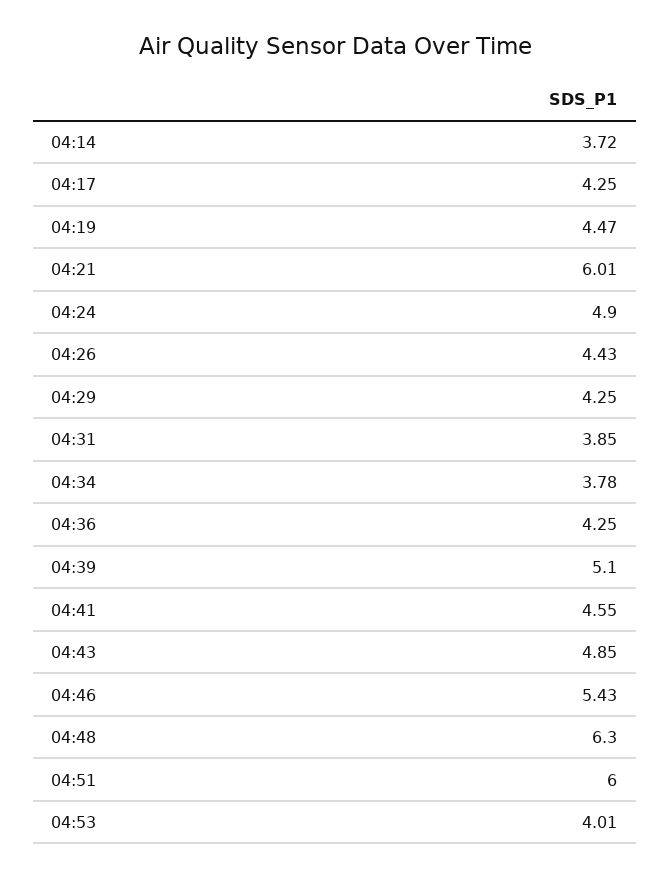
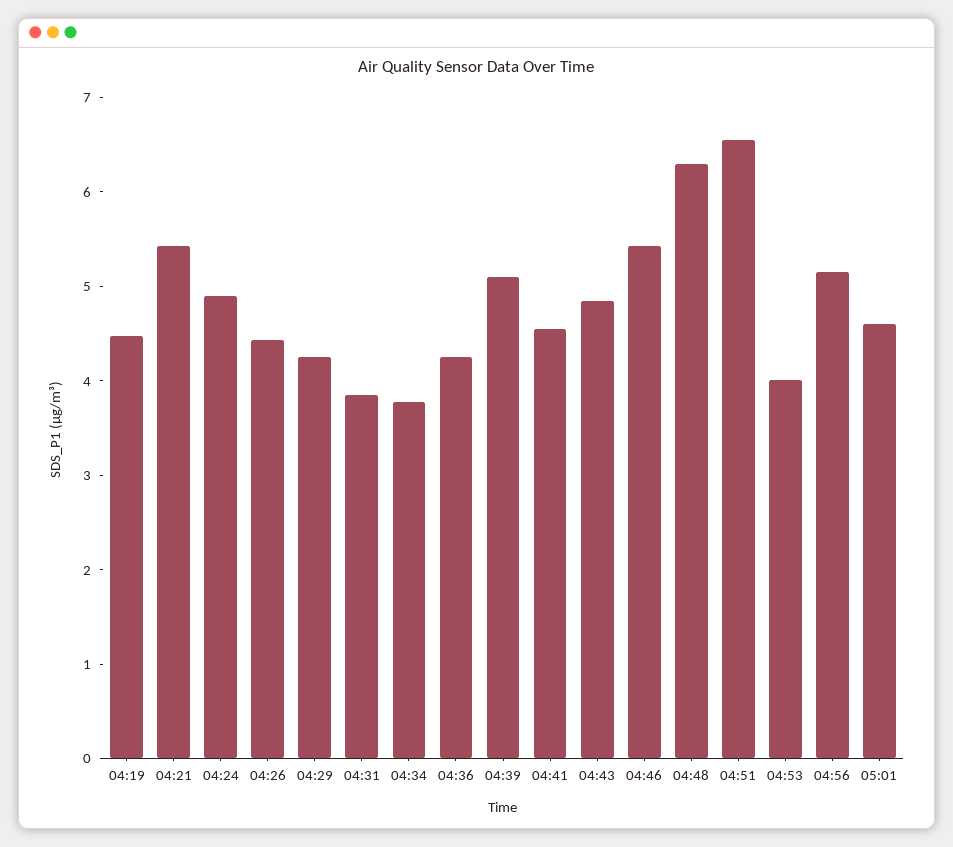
04:14: 3.72 -> none
04:17: 4.25 -> none
04:21: 6.01 -> 5.4
04:51: 6 -> 6.6
04:56: none -> 5.2
05:01: none -> 4.6

